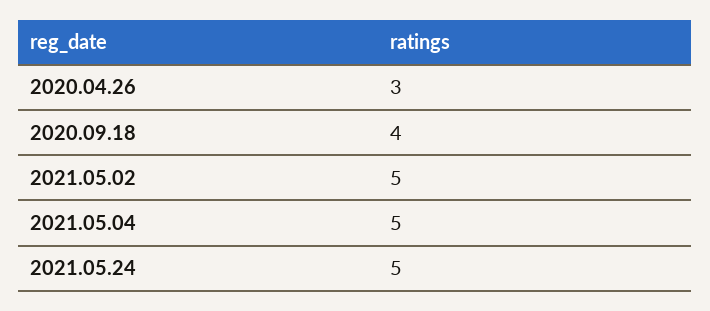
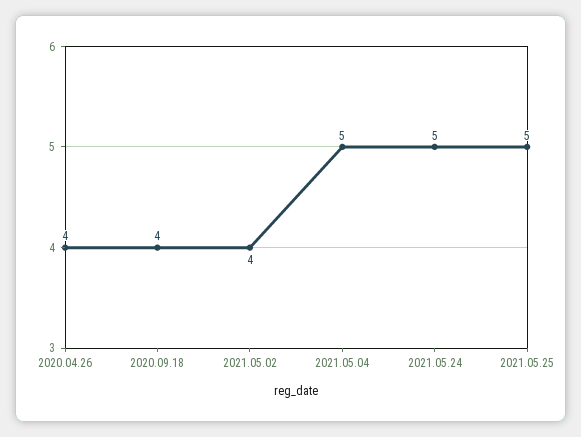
2020.04.26: 3 -> 4
2021.05.02: 5 -> 4
2021.05.25: none -> 5

